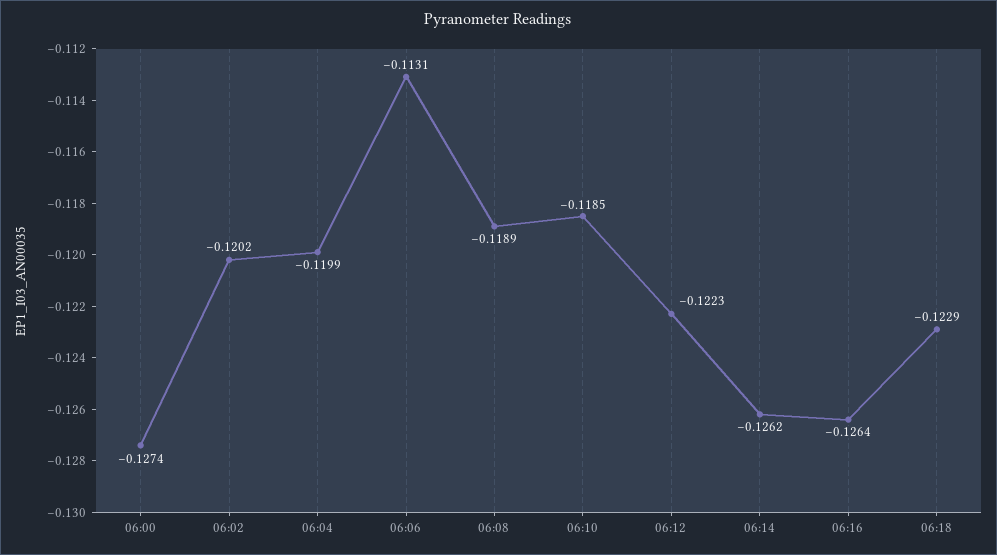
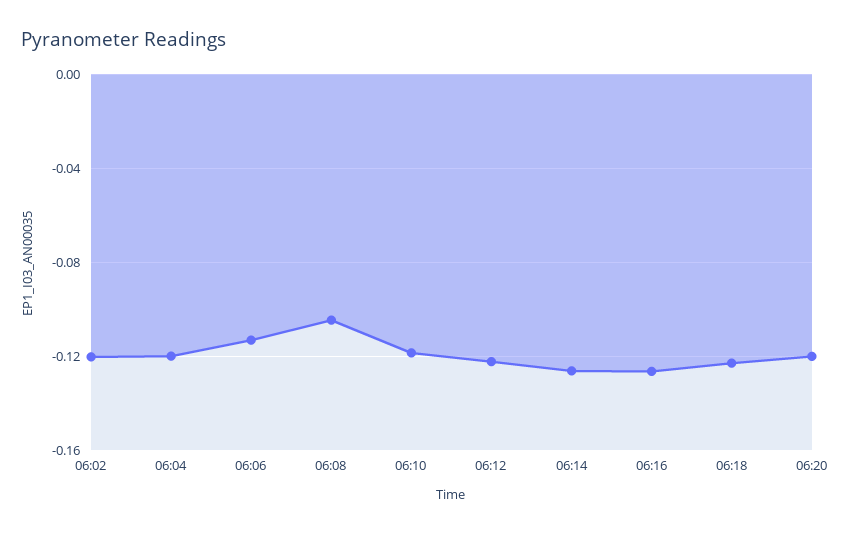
06:00: -0.1274 -> none
06:08: -0.1189 -> -0.105
06:20: none -> -0.12

